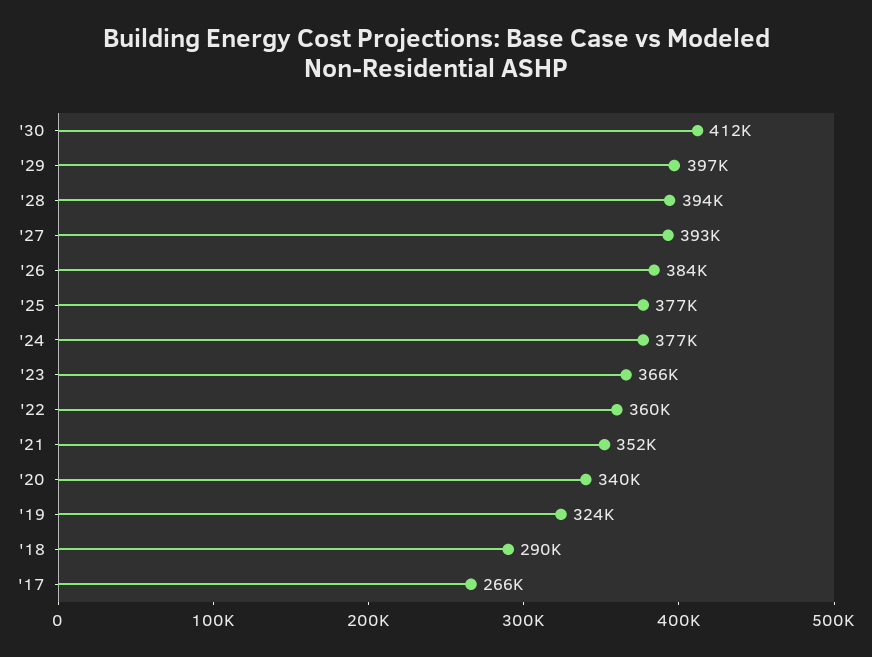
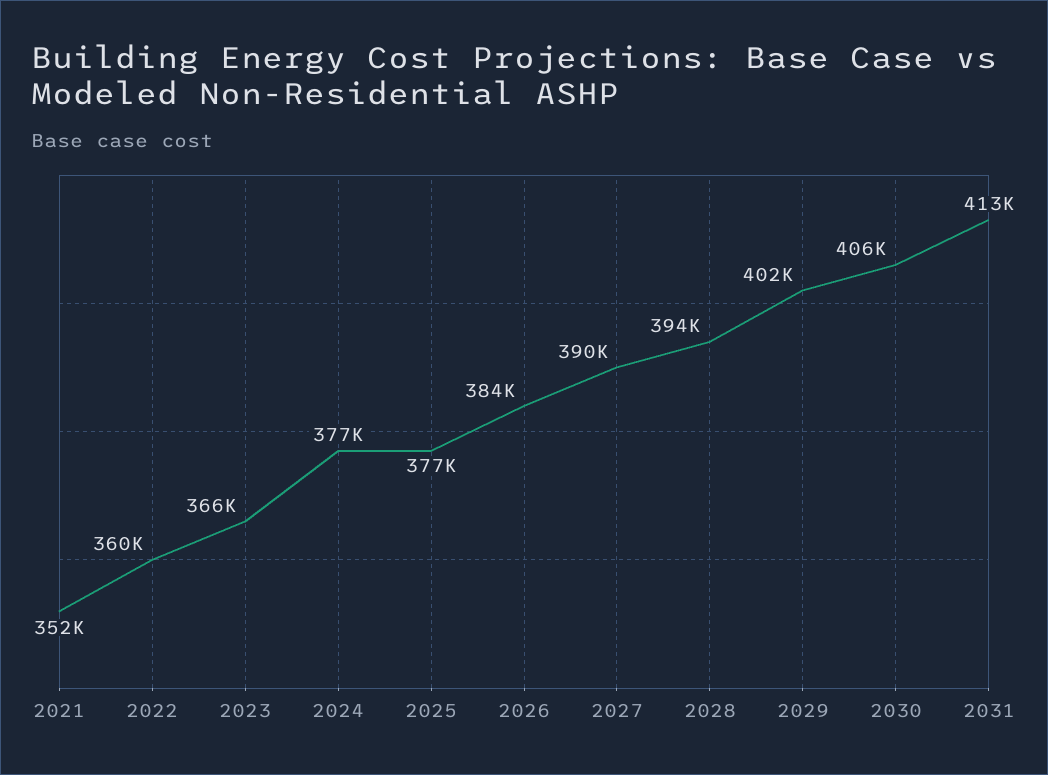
'30: 412000 -> 406000
'29: 397000 -> 402000
'27: 393000 -> 390000
'20: 340000 -> none
'19: 324000 -> none
'18: 290000 -> none
'17: 266000 -> none
2031: none -> 413000

